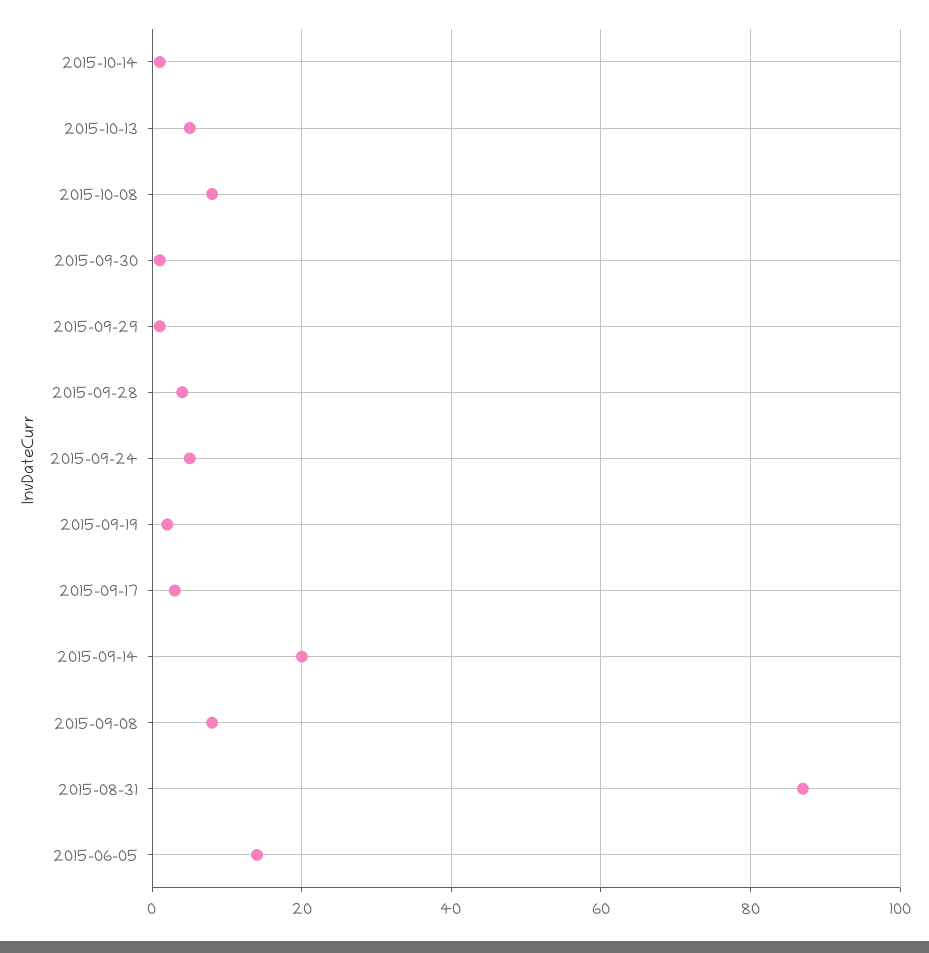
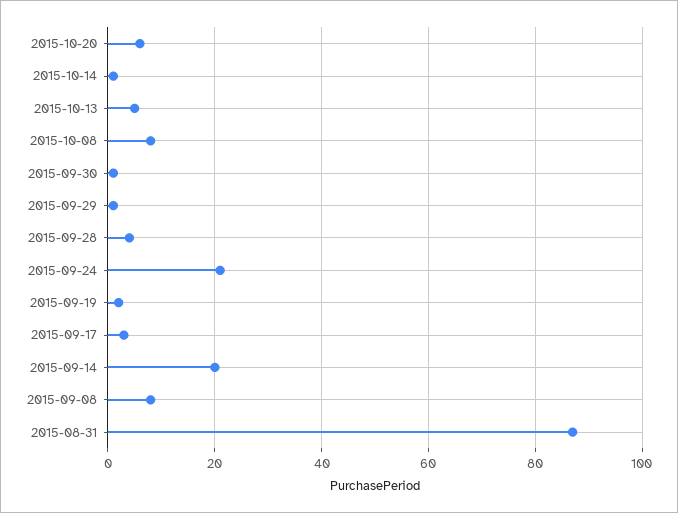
2015-09-24: 5 -> 20
2015-06-05: 15 -> none
2015-10-20: none -> 5

